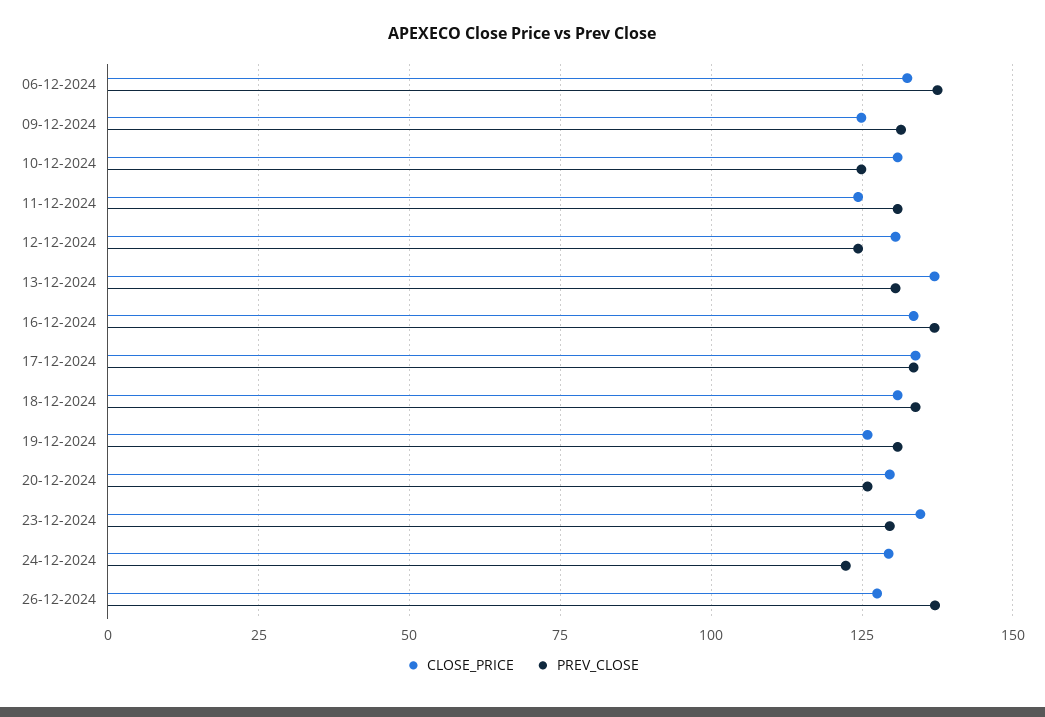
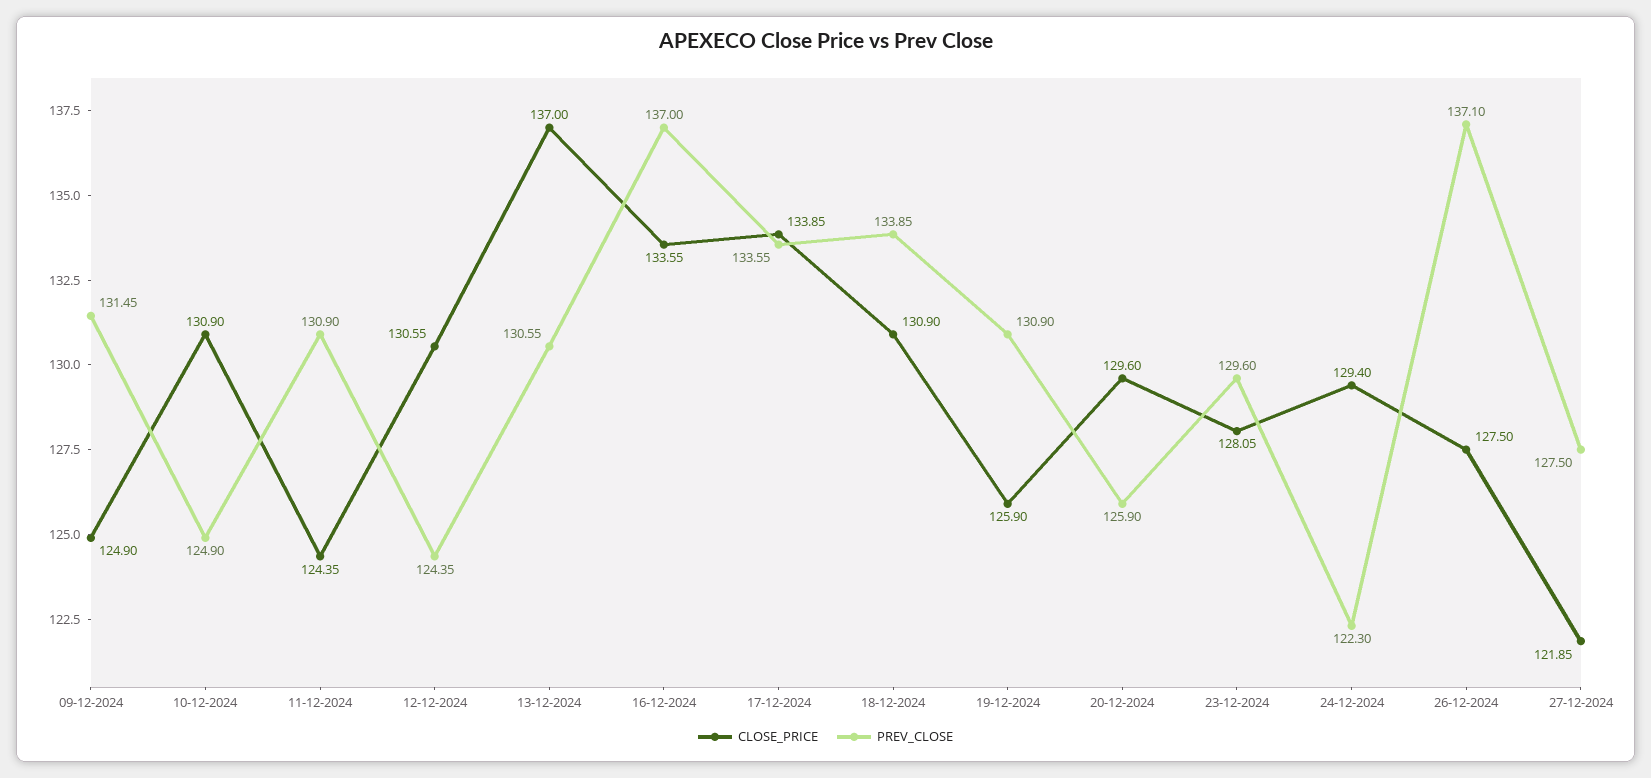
CLOSE_PRICE, 06-12-2024: 132.5 -> none
PREV_CLOSE, 06-12-2024: 137.5 -> none
CLOSE_PRICE, 23-12-2024: 135 -> 128.05
CLOSE_PRICE, 27-12-2024: none -> 121.85
PREV_CLOSE, 27-12-2024: none -> 127.5

